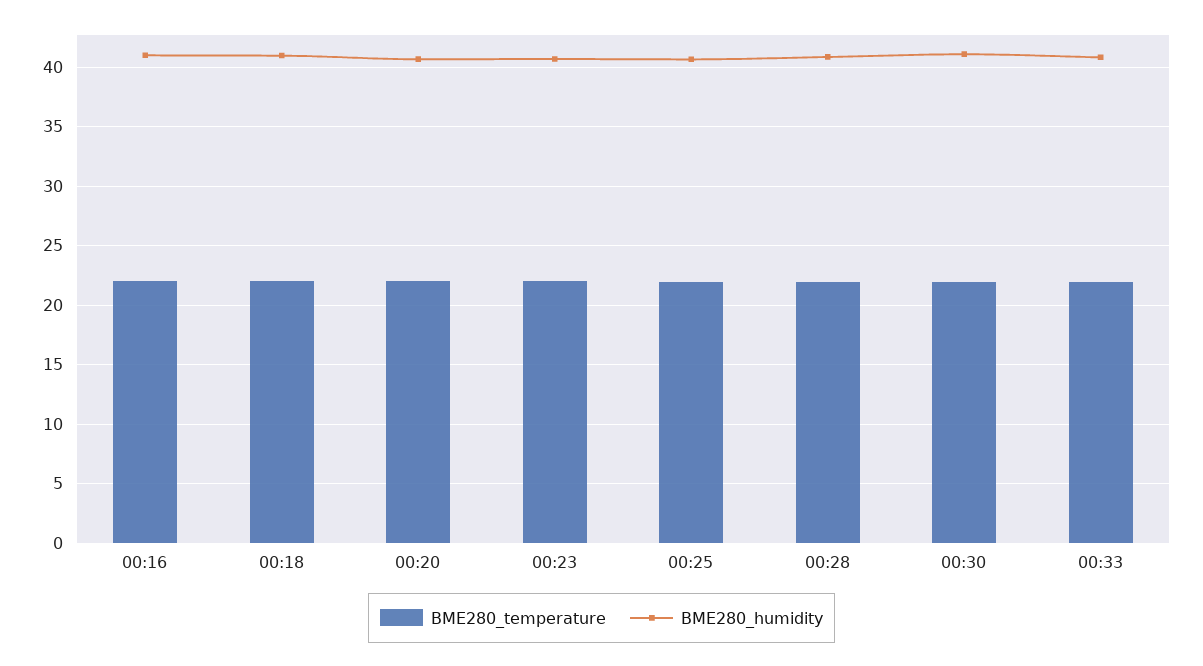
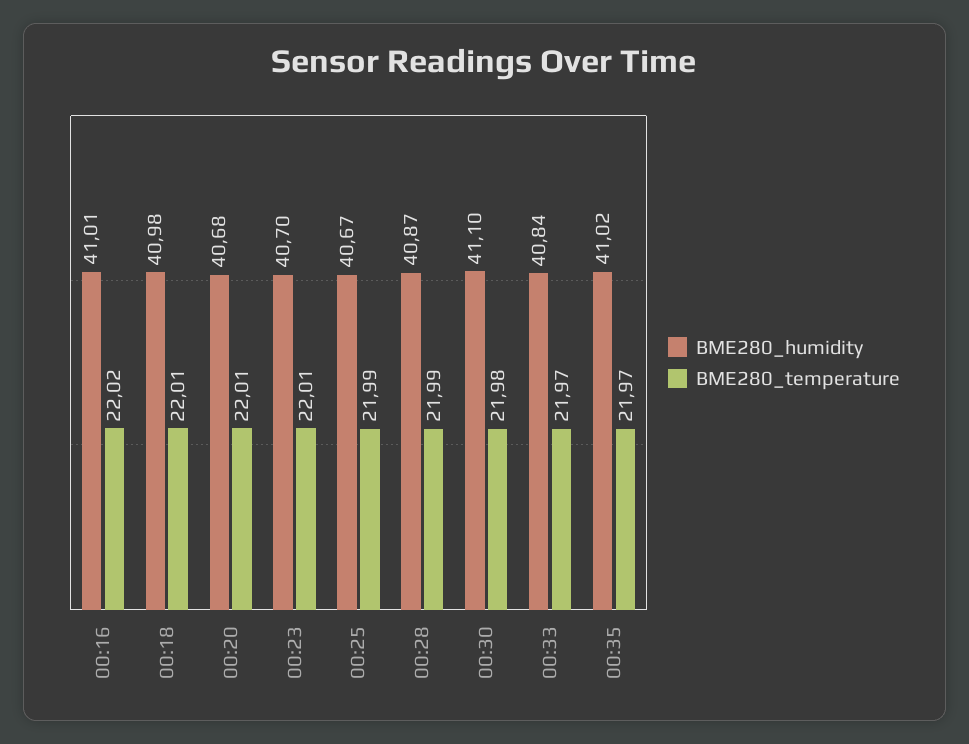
BME280_humidity, 00:35: none -> 41.02
BME280_temperature, 00:35: none -> 21.97

